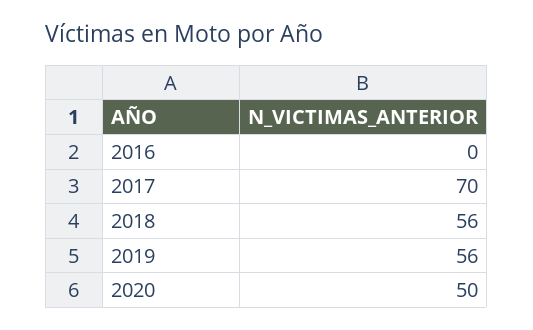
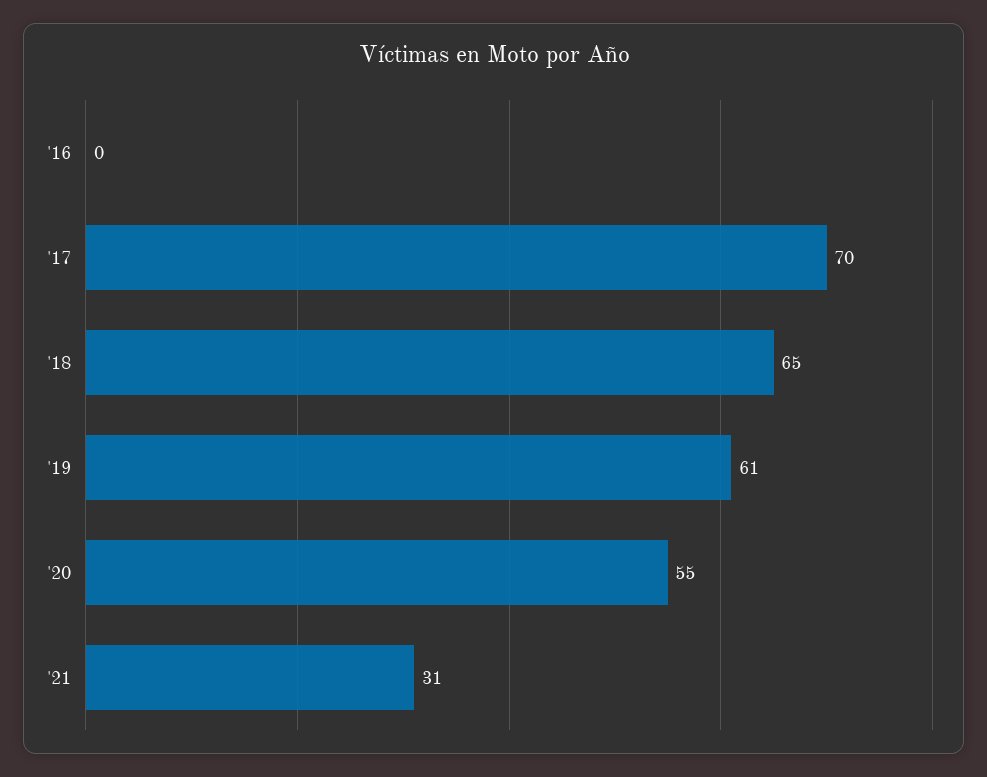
2018: 56 -> 65
2019: 56 -> 61
2020: 50 -> 55
'21: none -> 31

